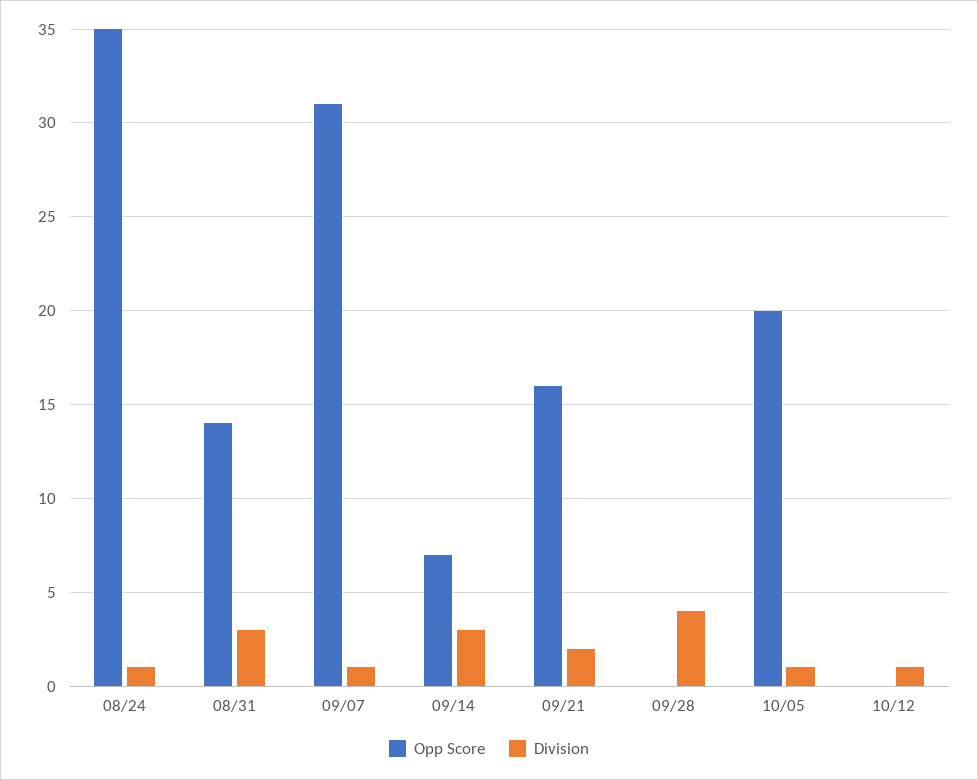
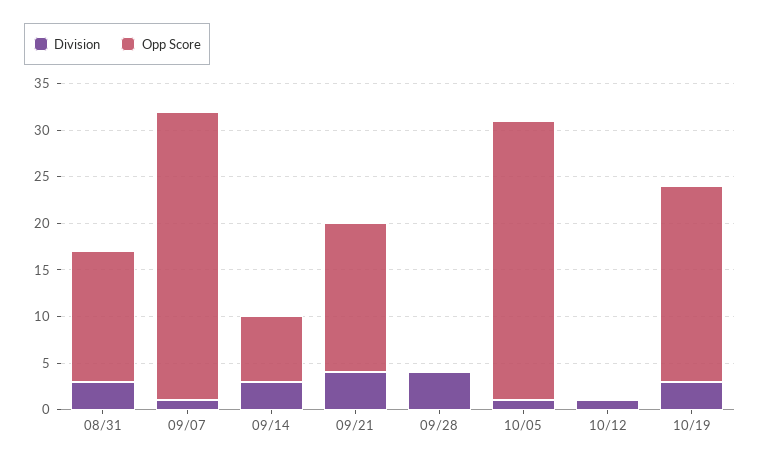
Opp Score, 08/24: 35 -> none
Division, 08/24: 1 -> none
Division, 09/21: 2 -> 4
Opp Score, 10/05: 20 -> 30
Division, 10/19: none -> 3
Opp Score, 10/19: none -> 21

